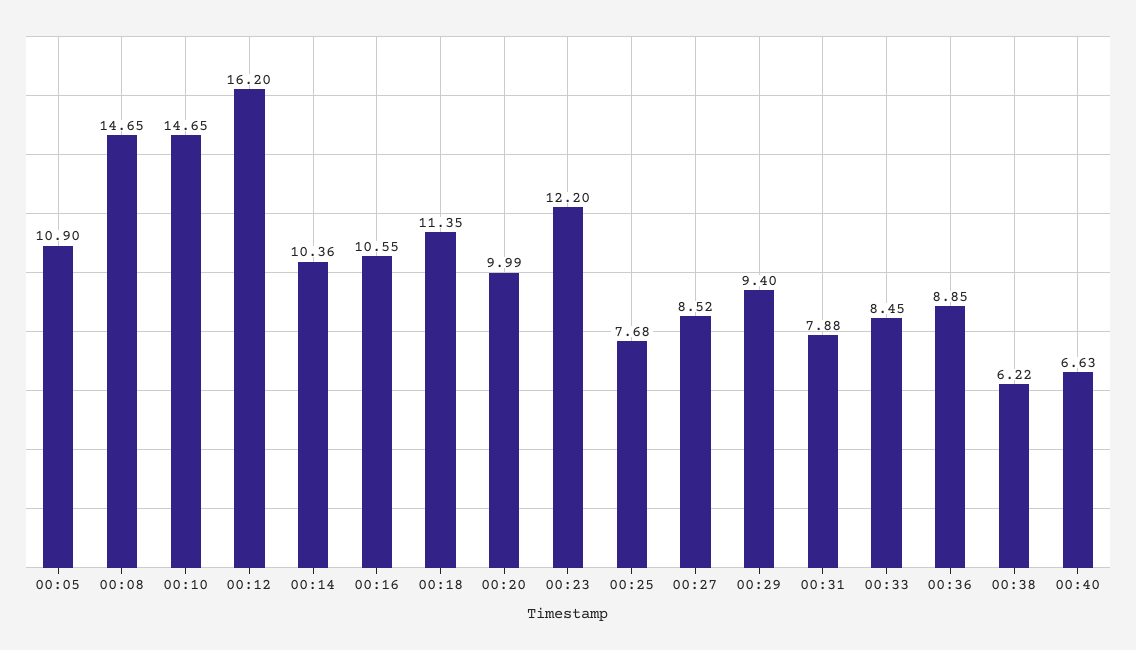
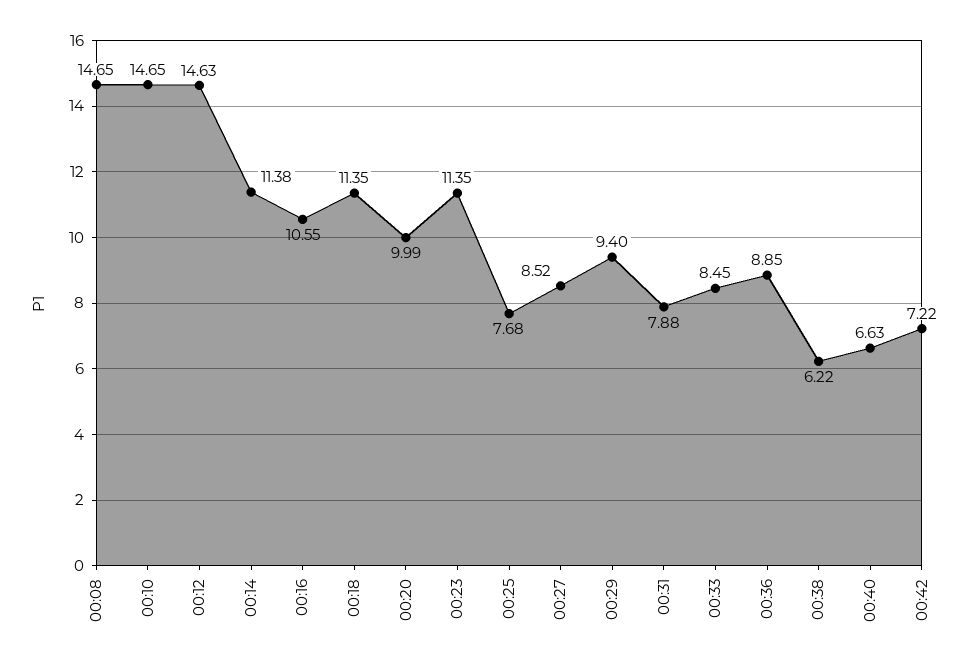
00:05: 10.9 -> none
00:12: 16.2 -> 14.63
00:14: 10.36 -> 11.38
00:23: 12.2 -> 11.35
00:42: none -> 7.22

